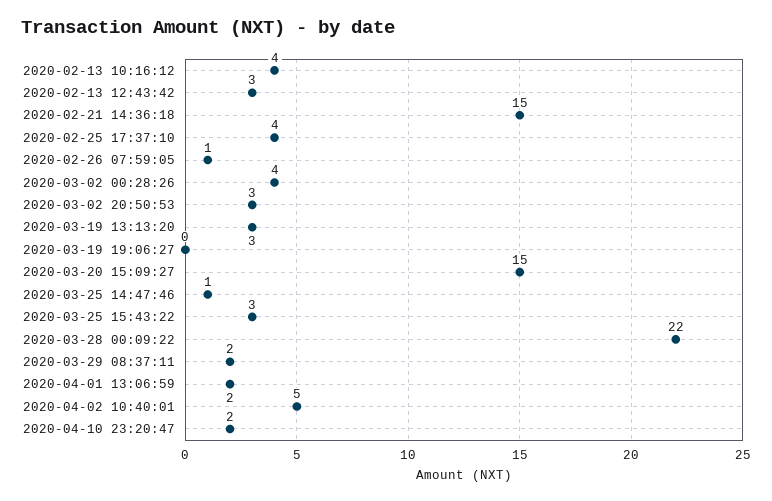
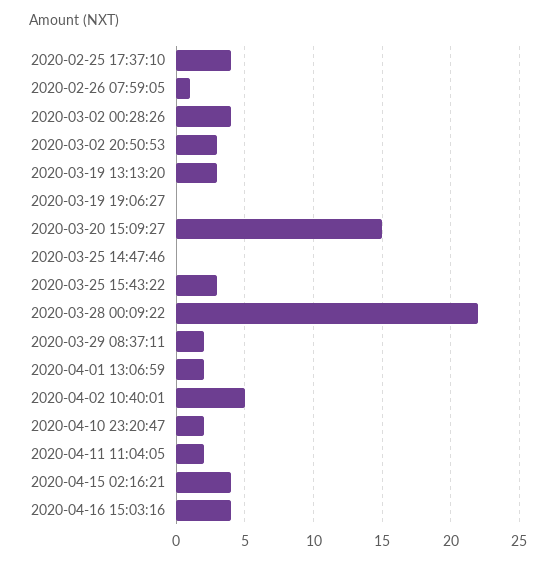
2020-02-13 10:16:12: 4 -> none
2020-02-13 12:43:42: 3 -> none
2020-02-21 14:36:18: 15 -> none
2020-03-25 14:47:46: 1 -> 0
2020-04-11 11:04:05: none -> 2
2020-04-15 02:16:21: none -> 4
2020-04-16 15:03:16: none -> 4

